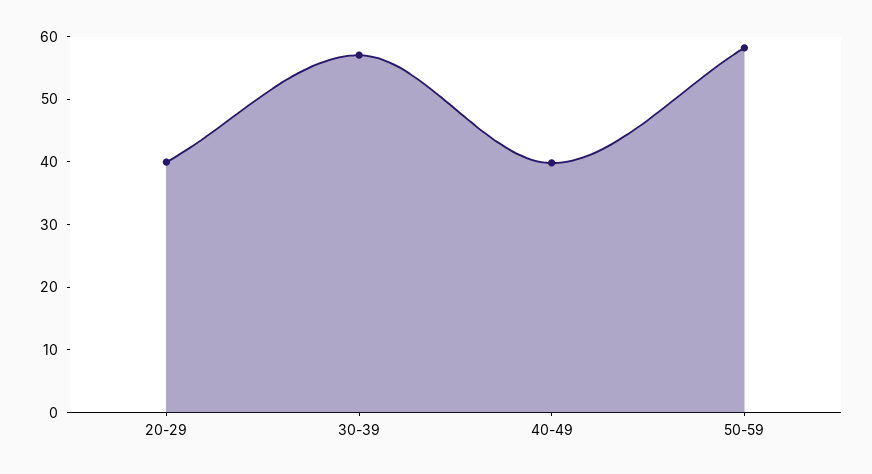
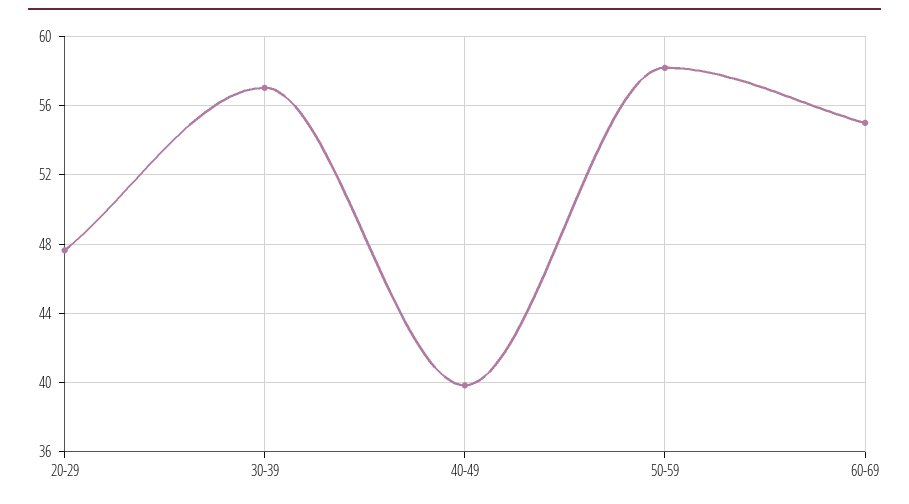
20-29: 40 -> 47.5
60-69: none -> 55

